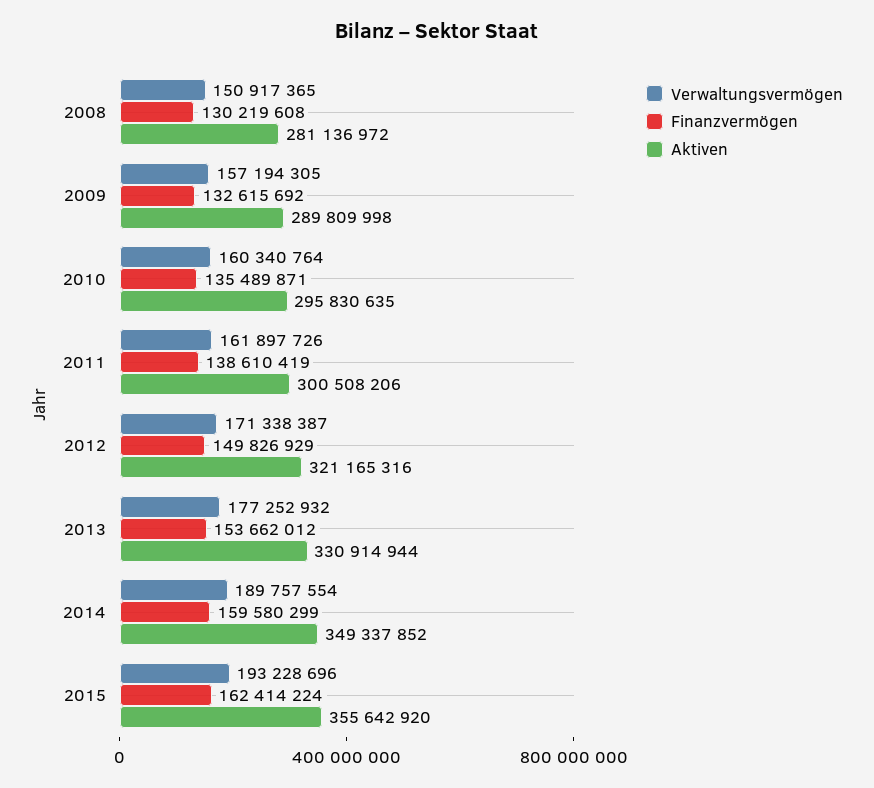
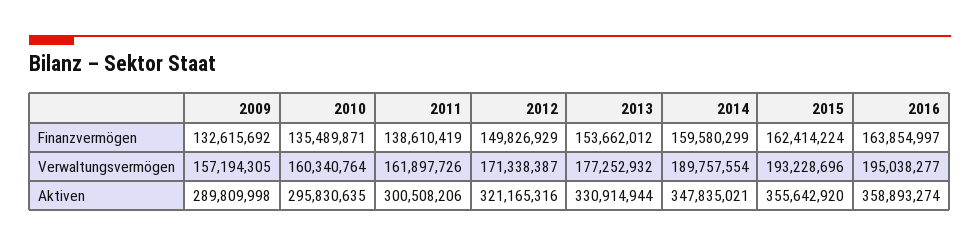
Verwaltungsvermögen, 2008: 150917365 -> none
Finanzvermögen, 2008: 130219608 -> none
Aktiven, 2008: 281136972 -> none
Aktiven, 2014: 349337852 -> 347835021
Finanzvermögen, 2016: none -> 163854997
Verwaltungsvermögen, 2016: none -> 195038277
Aktiven, 2016: none -> 358893274

